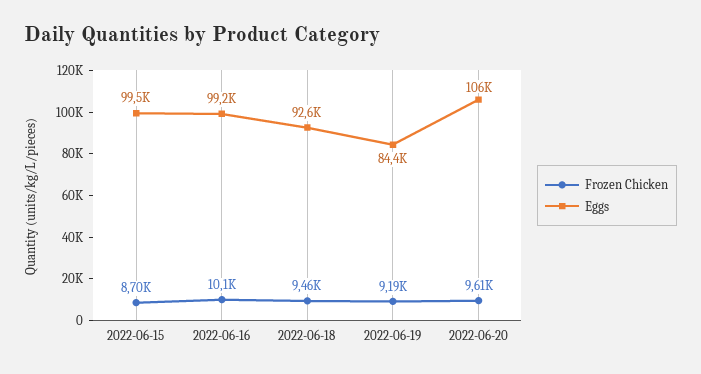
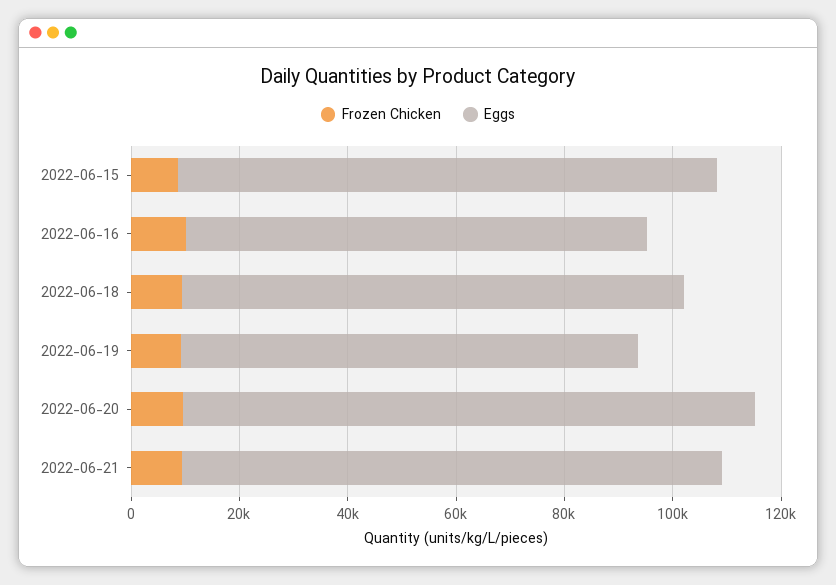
Eggs, 2022-06-16: 99200 -> 85000
Frozen Chicken, 2022-06-21: none -> 10000
Eggs, 2022-06-21: none -> 100000

